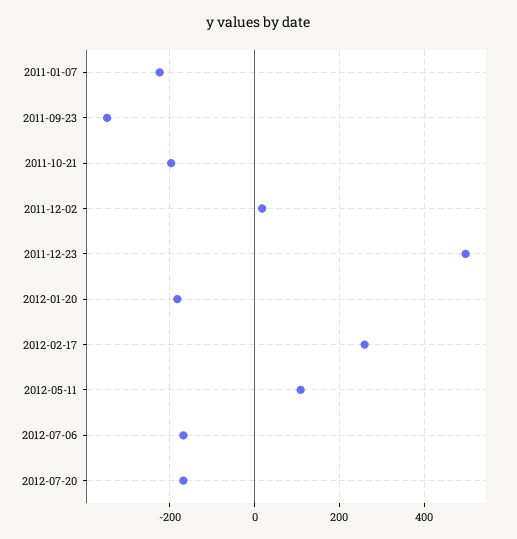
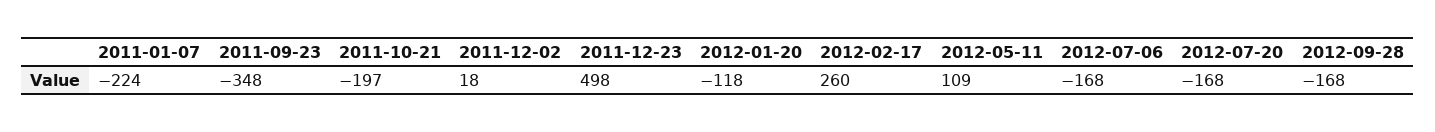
2012-01-20: -180 -> -118
2012-09-28: none -> -168

